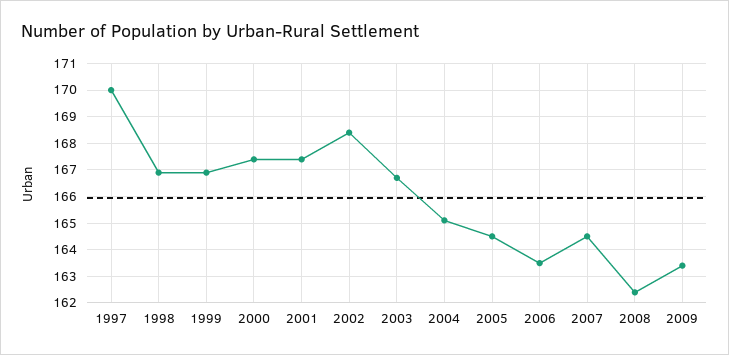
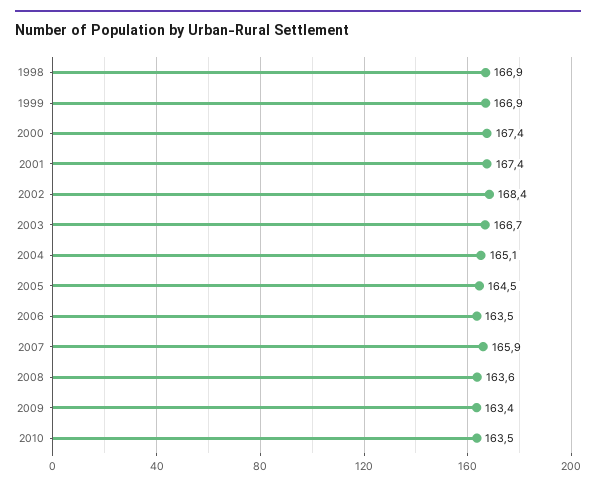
1997: 170 -> none
2007: 164.5 -> 165.9
2008: 162.5 -> 163.6
2010: none -> 163.5

